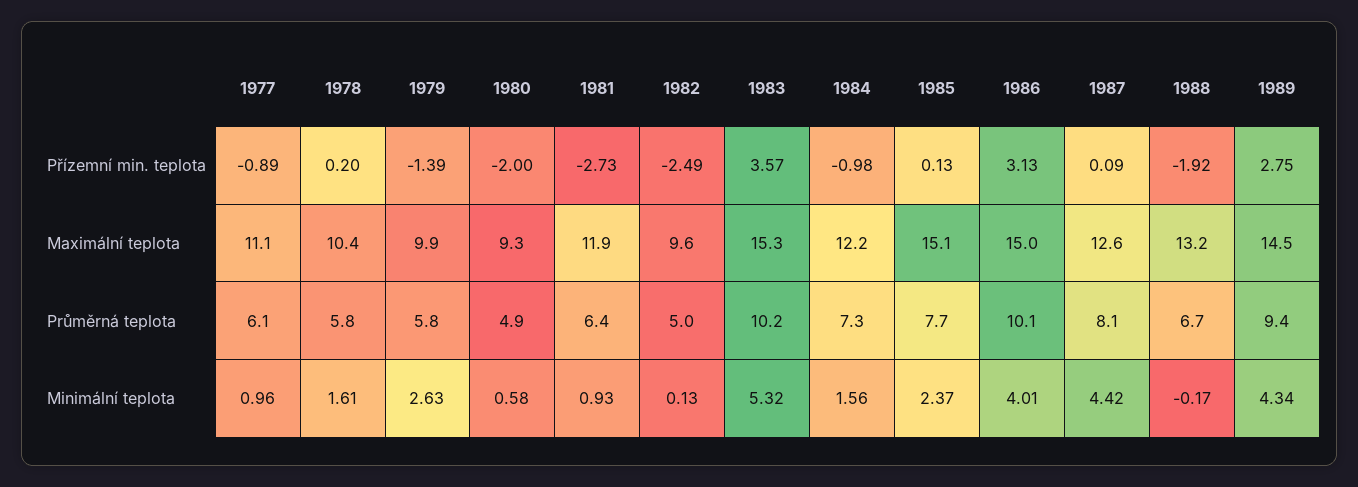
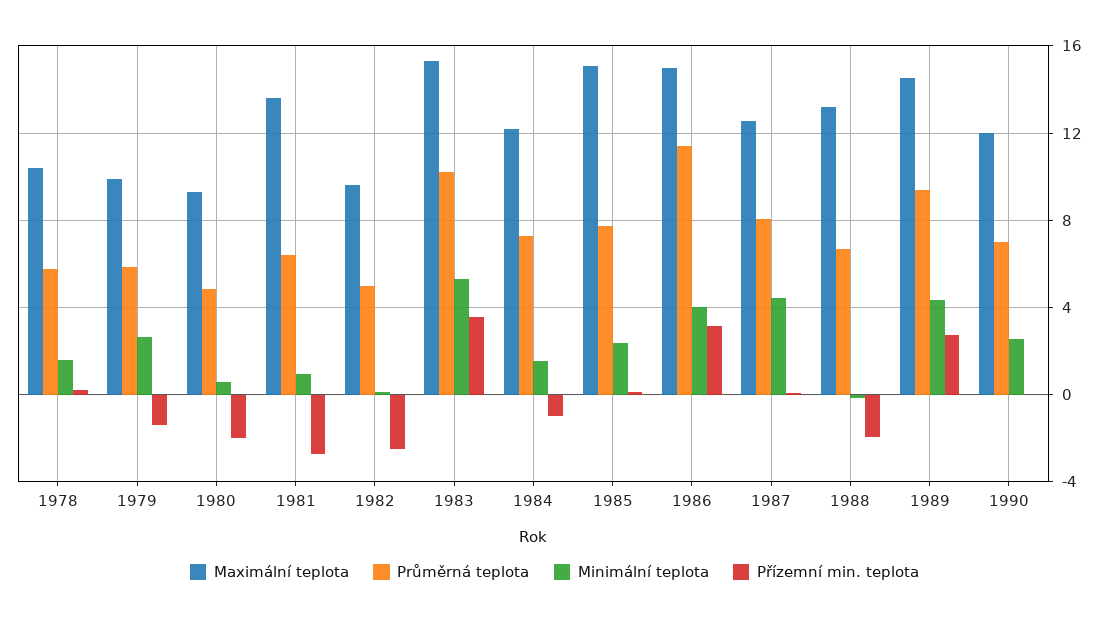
Přízemní min. teplota, 1977: -0.89 -> none
Maximální teplota, 1977: 11.1 -> none
Maximální teplota, 1981: 11.9 -> 13.5
Průměrná teplota, 1977: 6.1 -> none
Průměrná teplota, 1986: 10.1 -> 11.5
Minimální teplota, 1977: 0.96 -> none
Maximální teplota, 1990: none -> 12
Průměrná teplota, 1990: none -> 7
Minimální teplota, 1990: none -> 2.5
Přízemní min. teplota, 1990: none -> 0

